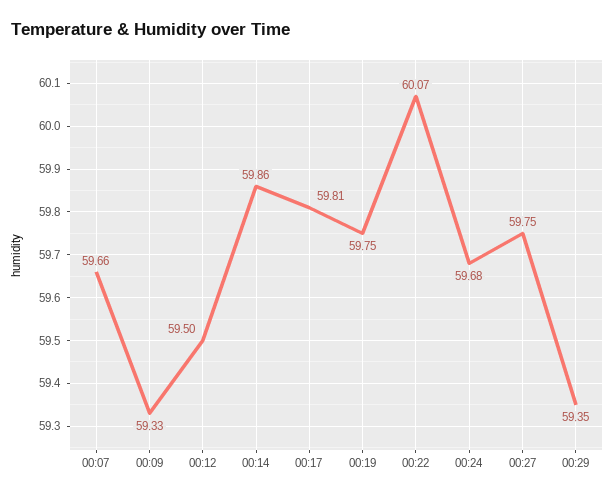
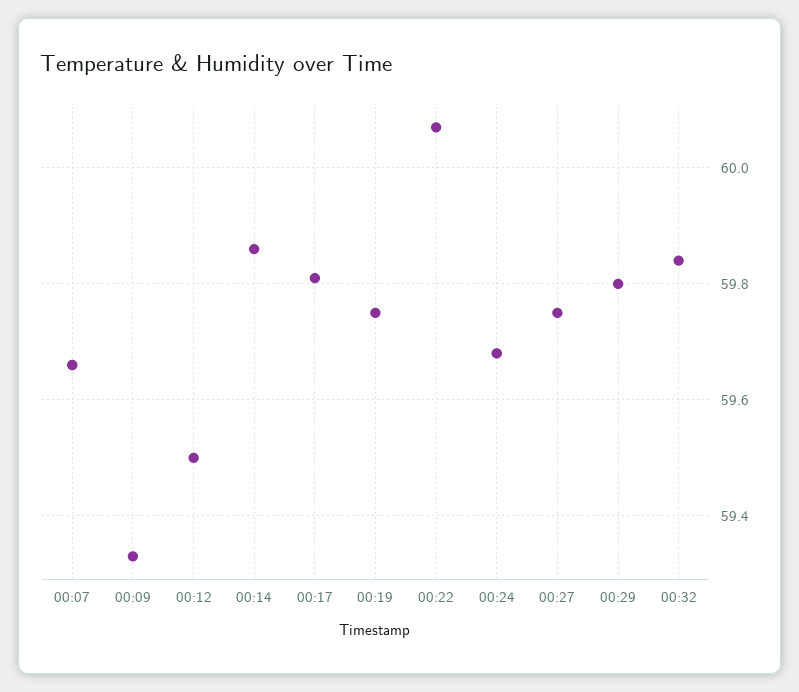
00:29: 59.35 -> 59.8
00:32: none -> 59.85

